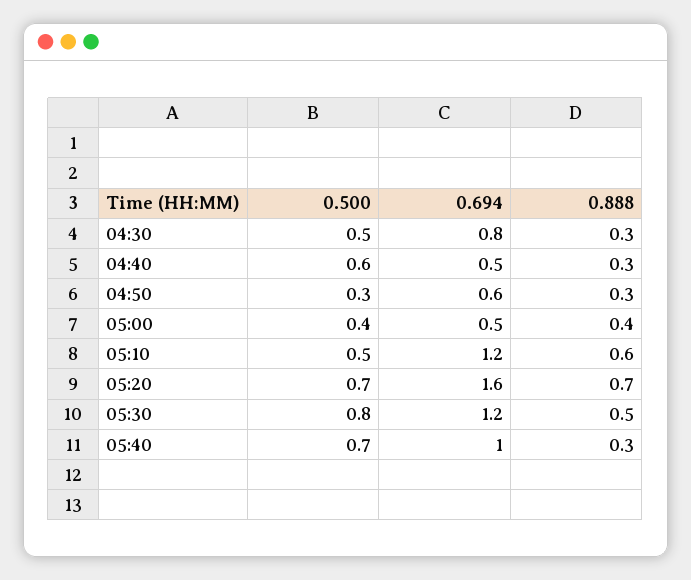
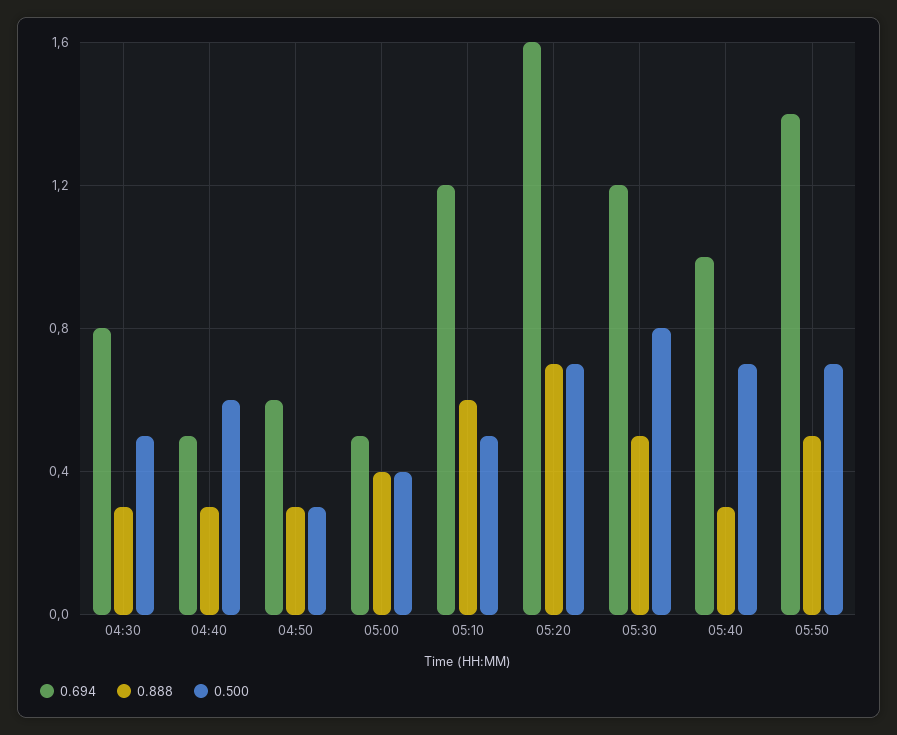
0.694, 05:50: none -> 1.4
0.888, 05:50: none -> 0.5
0.500, 05:50: none -> 0.7

